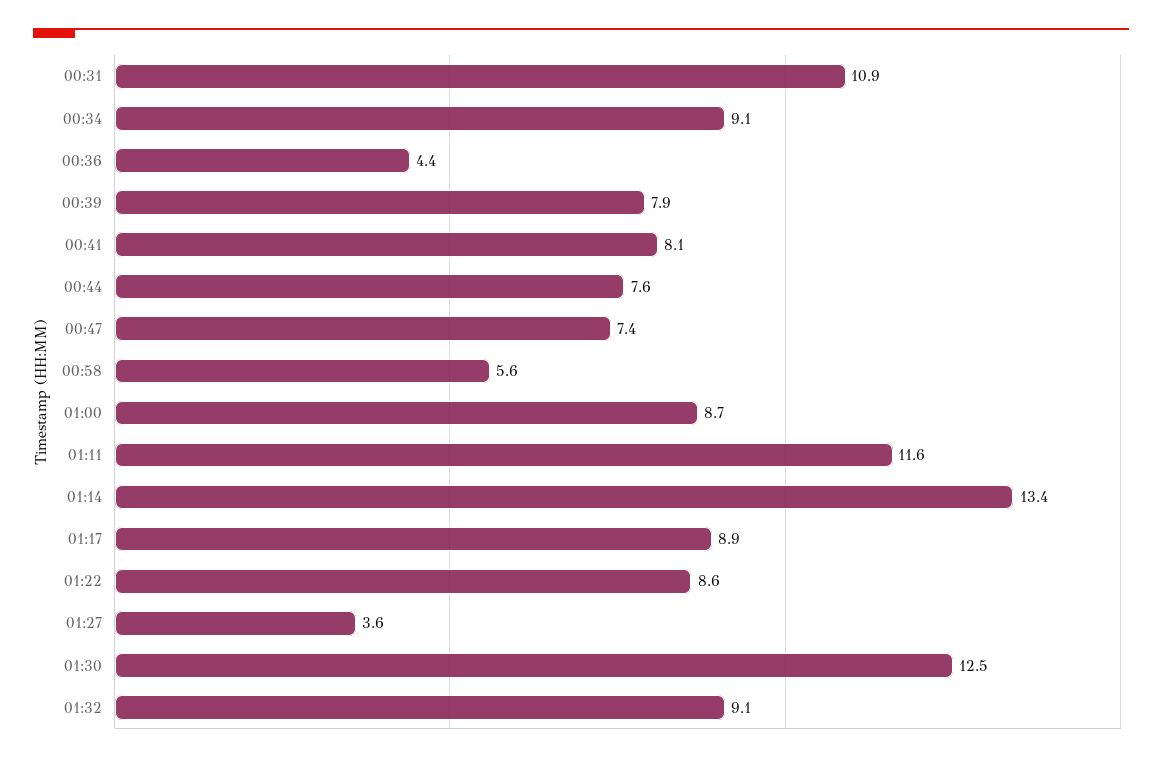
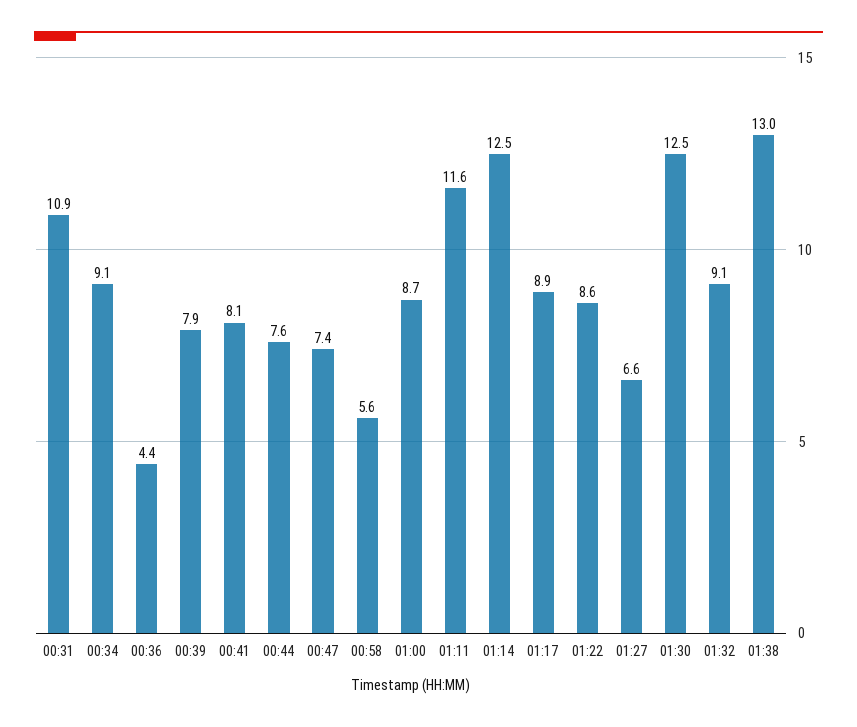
01:14: 13.4 -> 12.5
01:27: 3.6 -> 6.6
01:38: none -> 13

